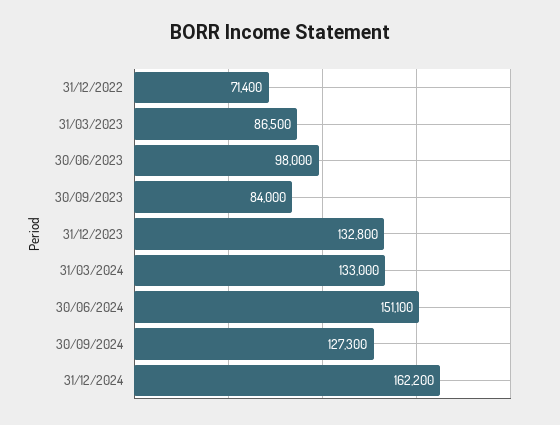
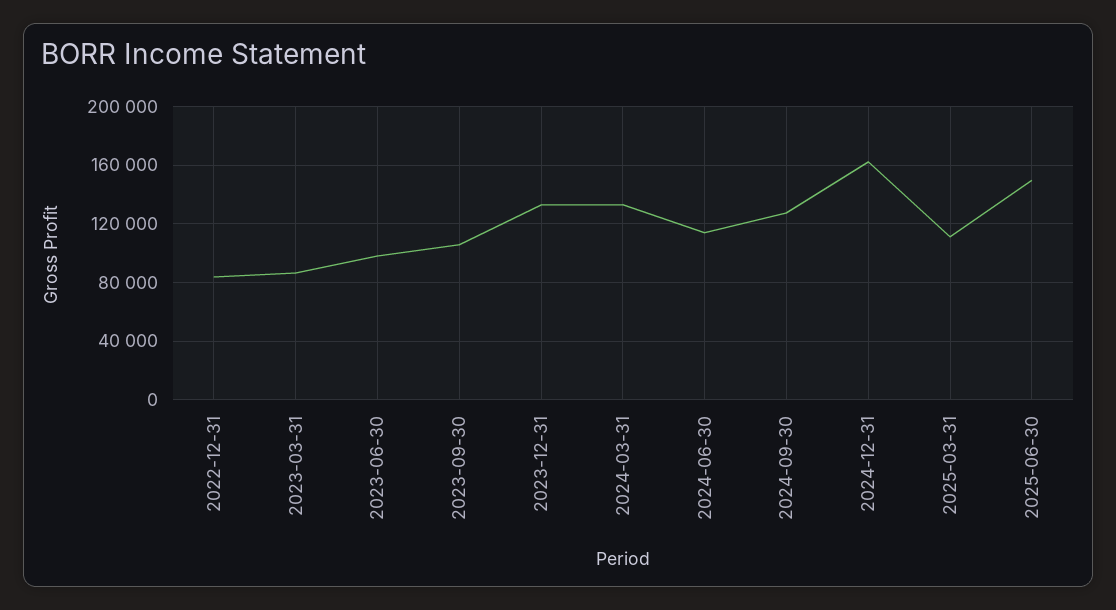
31/12/2022: 71400 -> 85000
30/09/2023: 84000 -> 105000
30/06/2024: 151100 -> 115000
2025-03-31: none -> 110000
2025-06-30: none -> 150000

